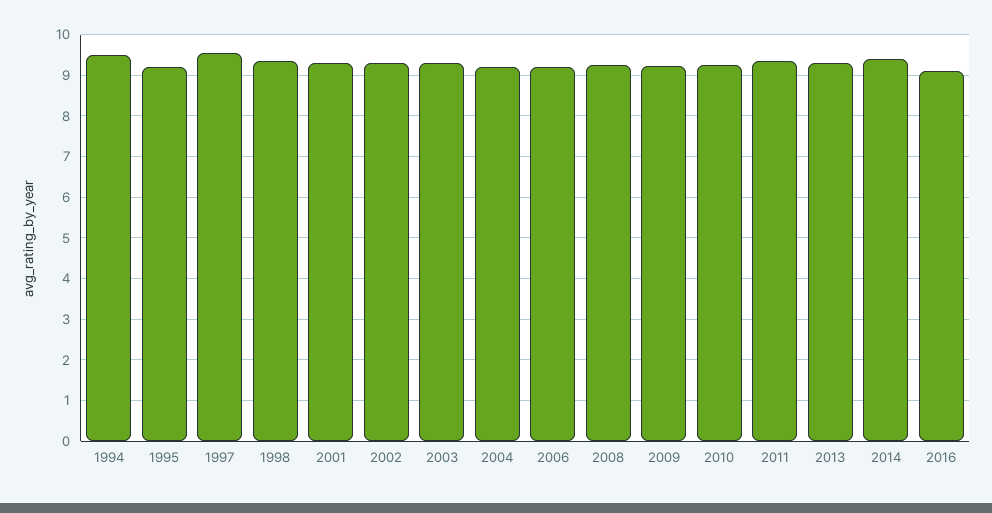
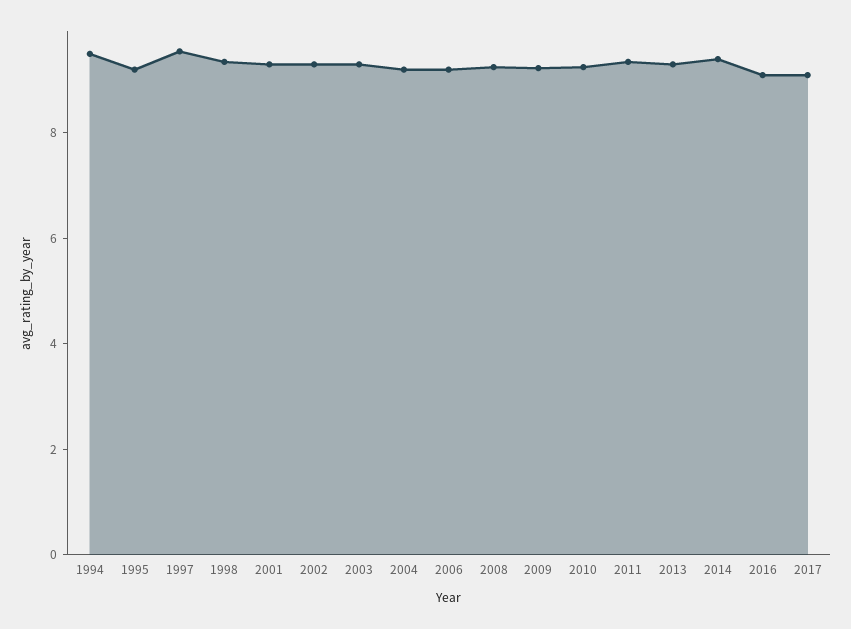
2017: none -> 9

